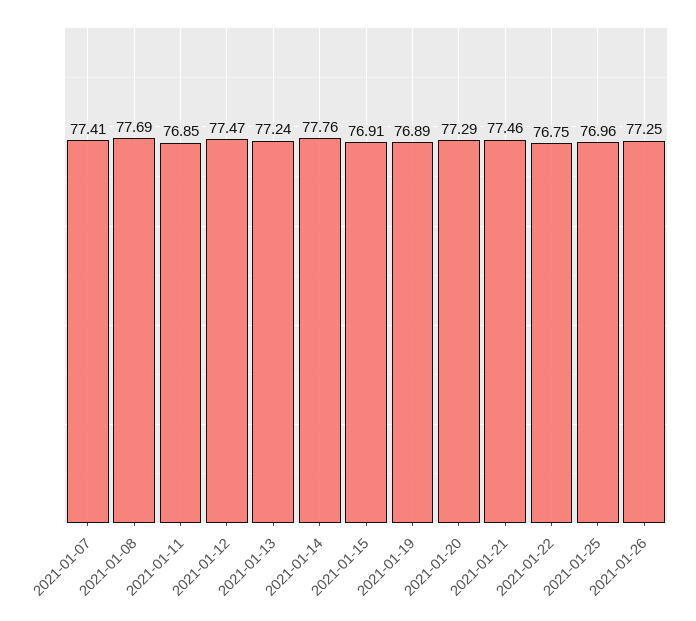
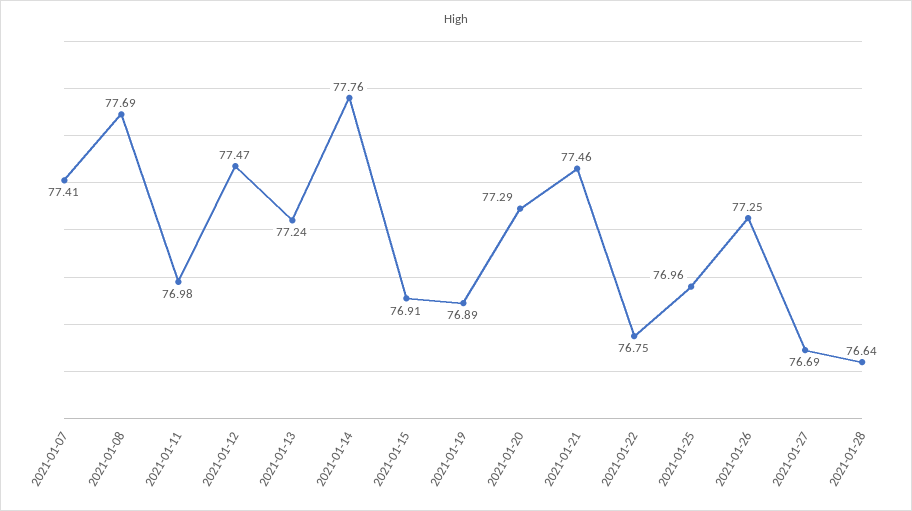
2021-01-11: 76.85 -> 76.98
2021-01-27: none -> 76.69
2021-01-28: none -> 76.64

